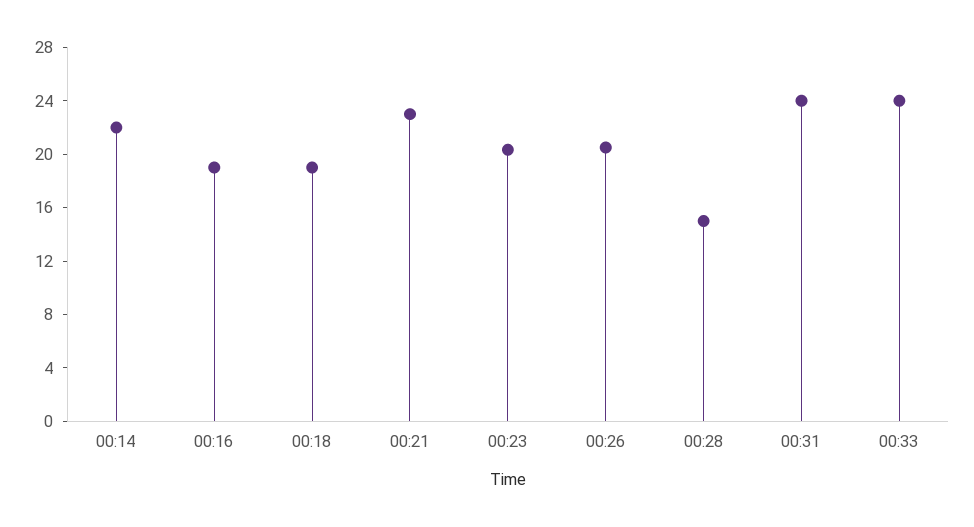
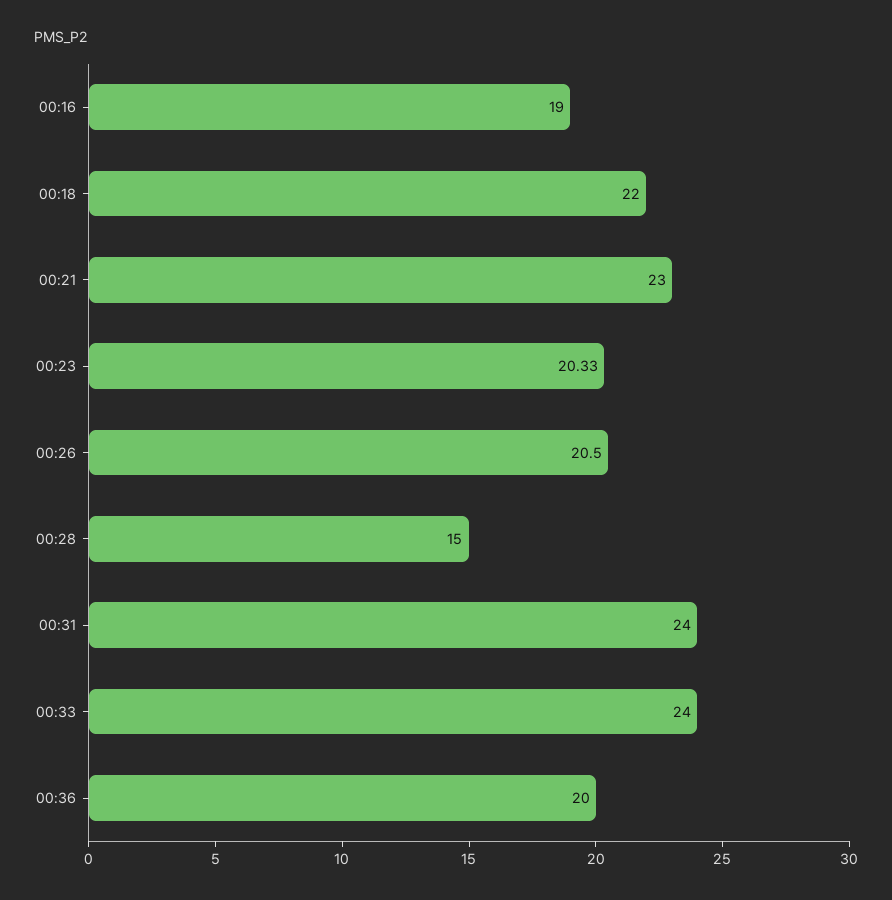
00:14: 22 -> none
00:18: 19 -> 22
00:36: none -> 20

